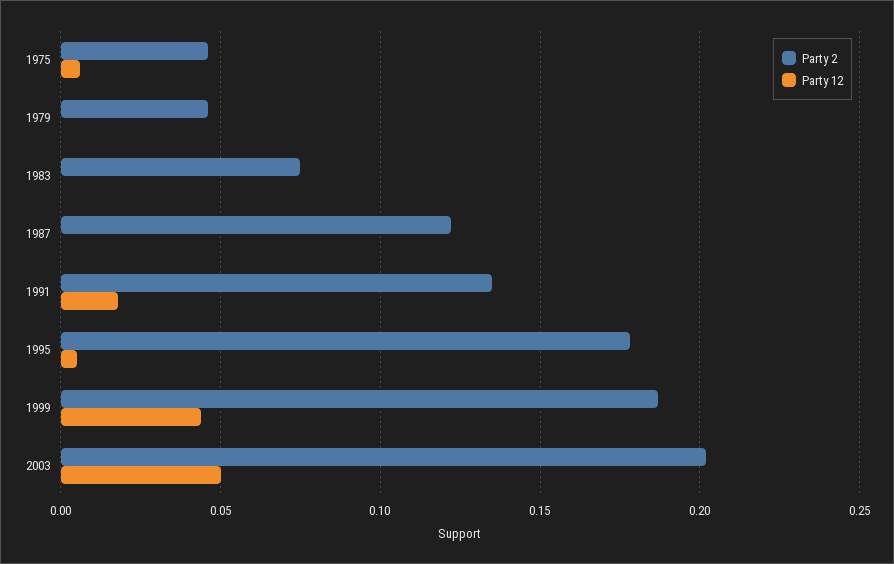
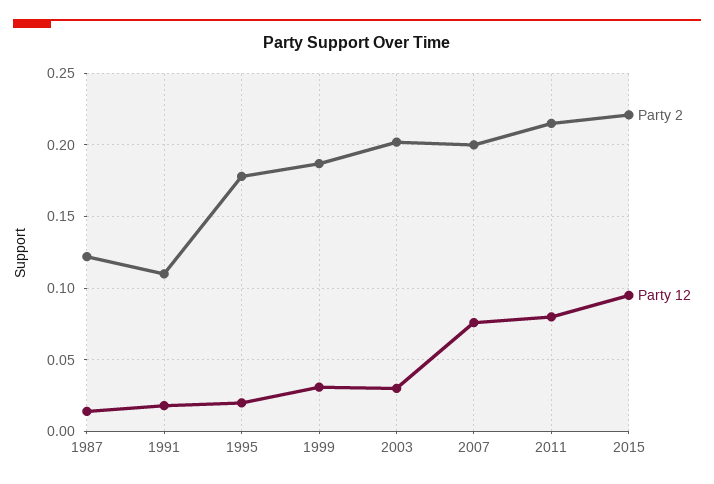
Party 2, 1975: 0.045 -> none
Party 12, 1975: 0.005 -> none
Party 2, 1979: 0.045 -> none
Party 12, 1979: 0 -> none
Party 2, 1983: 0.075 -> none
Party 12, 1983: 0 -> none
Party 12, 1987: 0 -> 0.015
Party 2, 1991: 0.135 -> 0.11
Party 12, 1995: 0.005 -> 0.02
Party 12, 1999: 0.045 -> 0.03
Party 12, 2003: 0.05 -> 0.03
Party 2, 2007: none -> 0.2
Party 12, 2007: none -> 0.075
Party 2, 2011: none -> 0.215
Party 12, 2011: none -> 0.08
Party 2, 2015: none -> 0.22
Party 12, 2015: none -> 0.095

